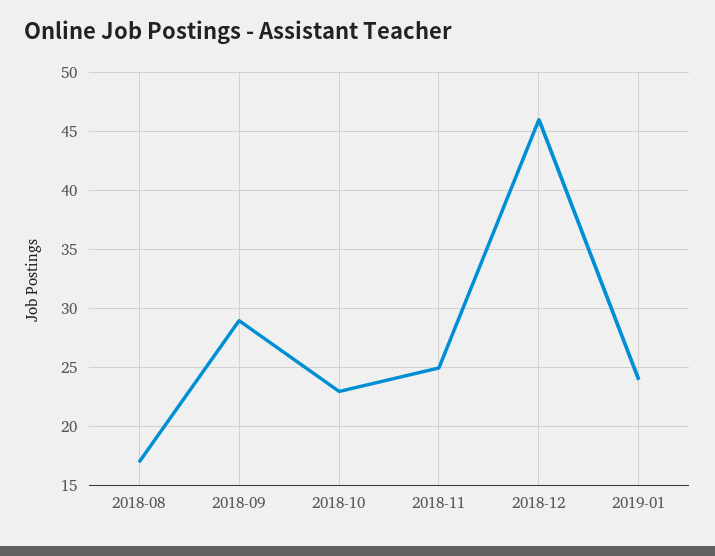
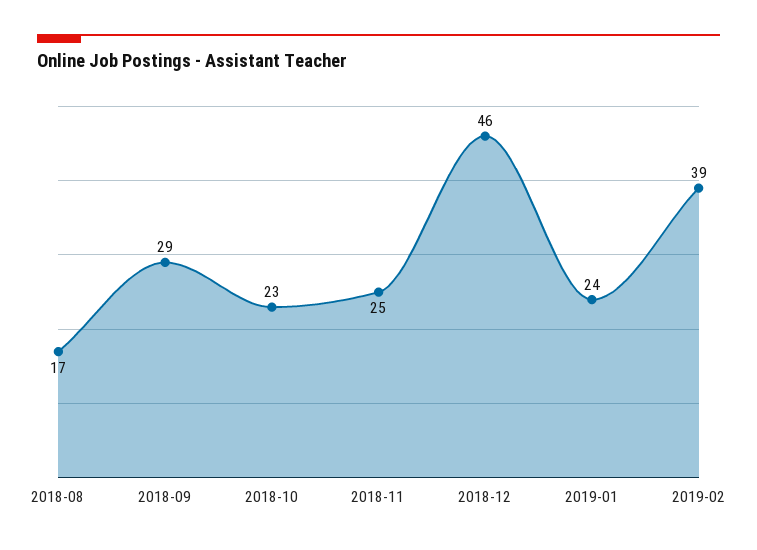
2019-02: none -> 39

